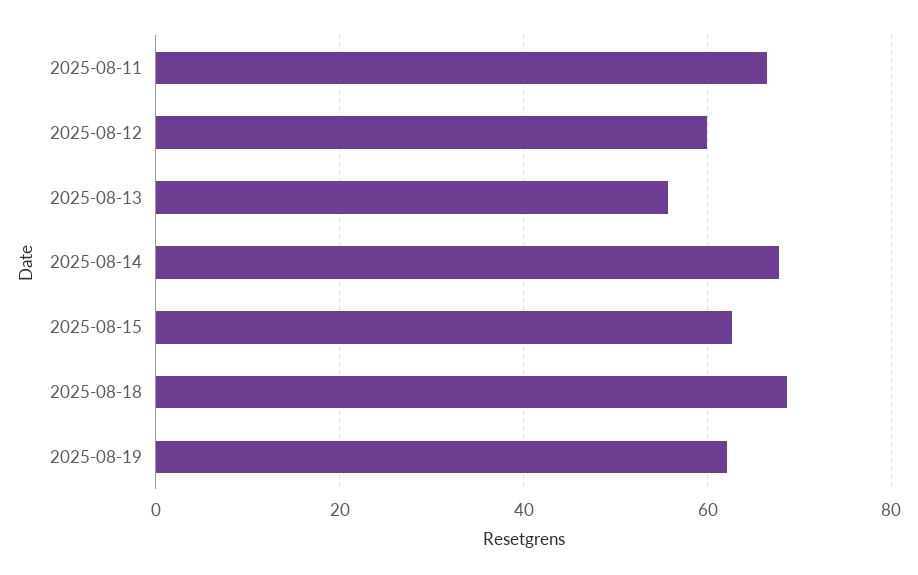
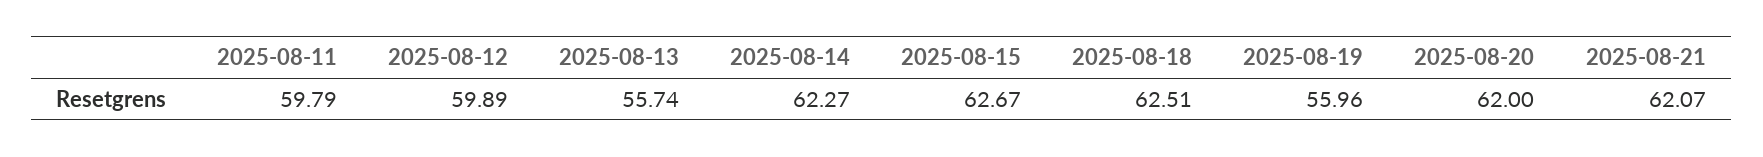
2025-08-11: 66 -> 59.79
2025-08-14: 68 -> 62.27
2025-08-18: 68 -> 62.51
2025-08-19: 62 -> 55.96
2025-08-20: none -> 62
2025-08-21: none -> 62.07

